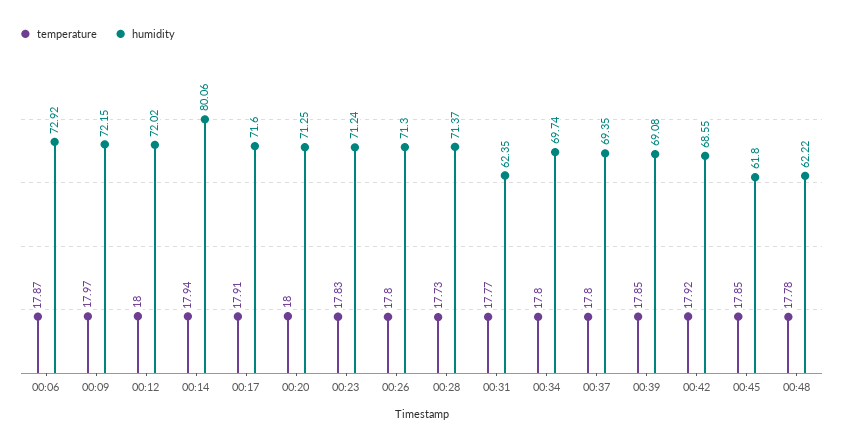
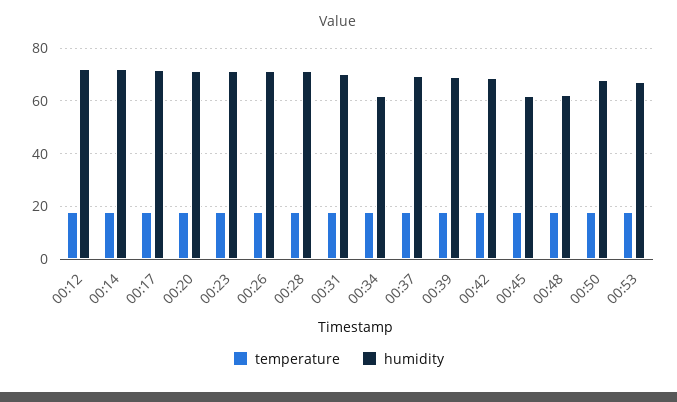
temperature, 00:06: 17.87 -> none
humidity, 00:06: 72.92 -> none
temperature, 00:09: 17.97 -> none
humidity, 00:09: 72.15 -> none
humidity, 00:14: 80.06 -> 72.5
humidity, 00:31: 62.35 -> 70
humidity, 00:34: 69.74 -> 62.5
temperature, 00:50: none -> 17.5
humidity, 00:50: none -> 67.5
temperature, 00:53: none -> 17.5
humidity, 00:53: none -> 67.5

